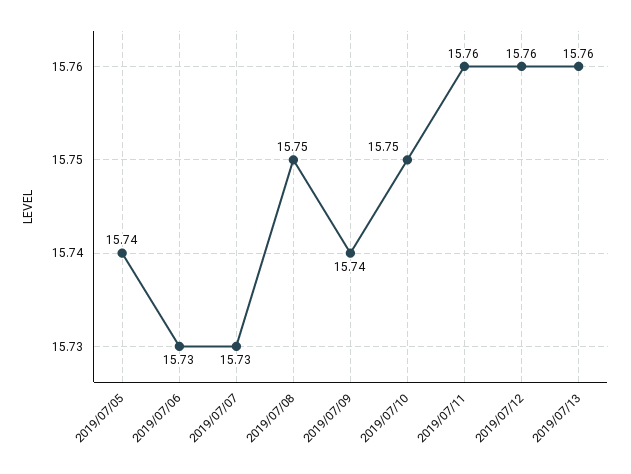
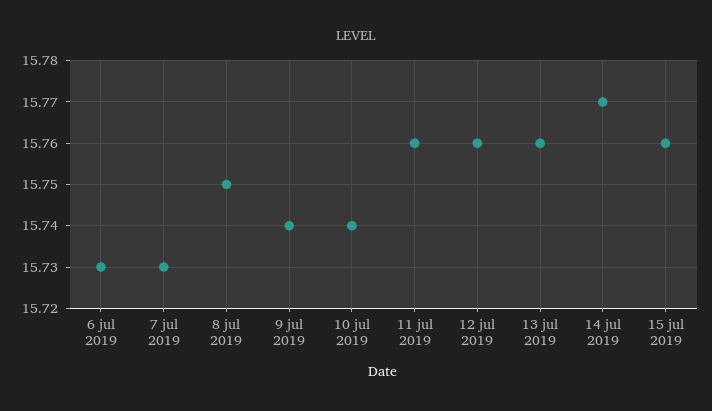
2019/07/05: 15.74 -> none
2019/07/10: 15.75 -> 15.74
14 jul 2019: none -> 15.77
15 jul 2019: none -> 15.76

